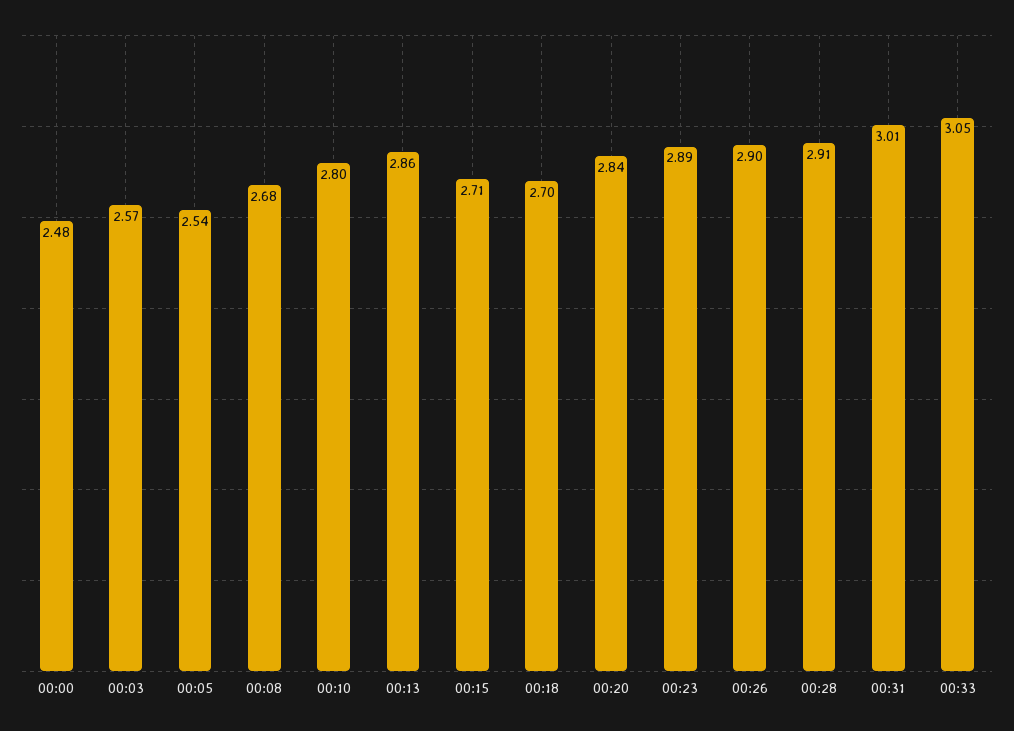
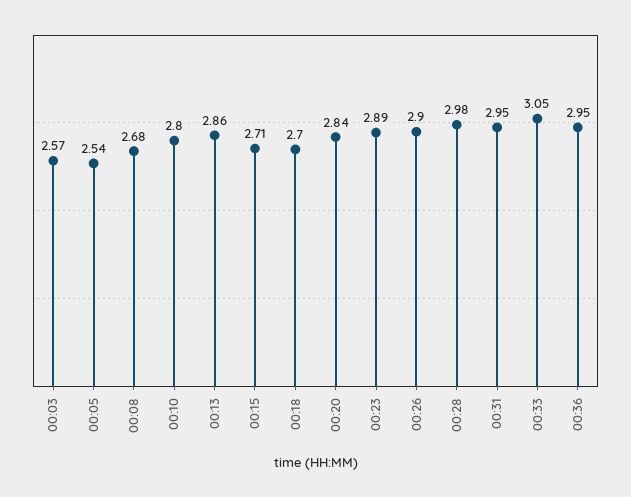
00:00: 2.48 -> none
00:28: 2.91 -> 2.98
00:31: 3.01 -> 2.95
00:36: none -> 2.95

